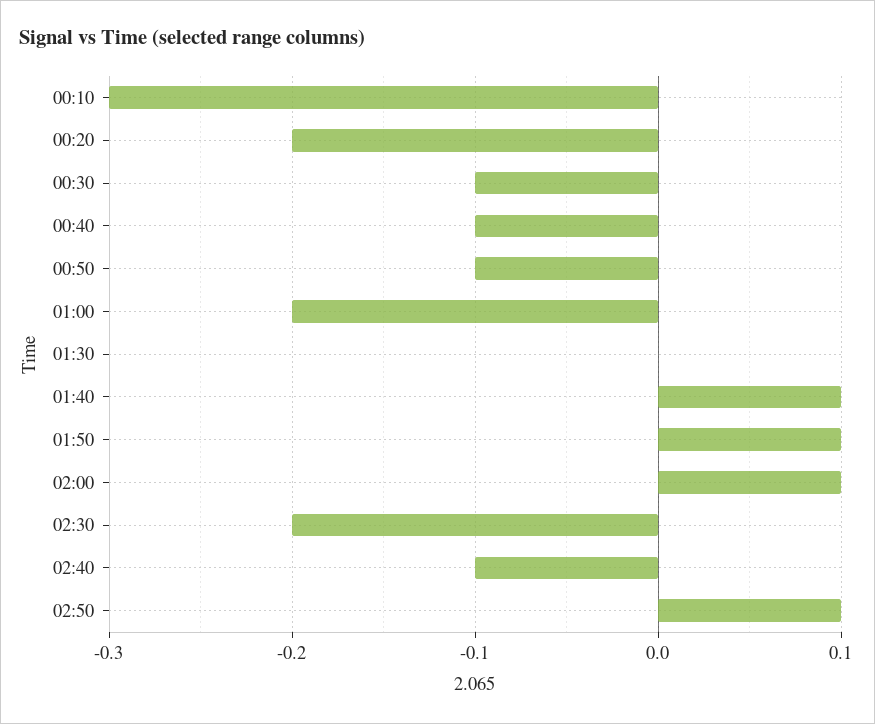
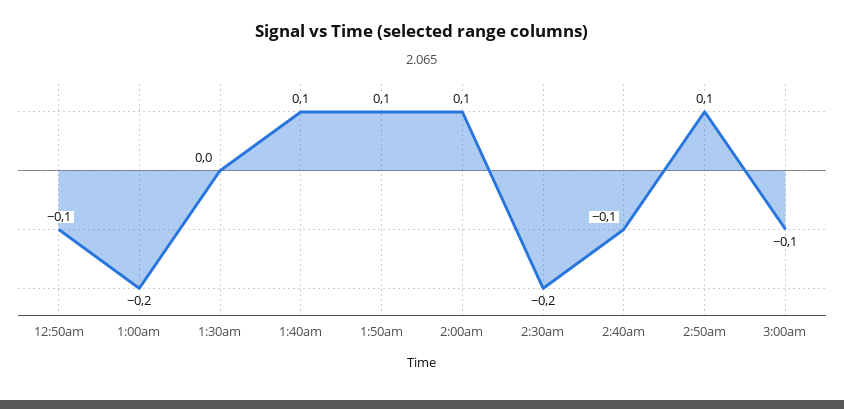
00:10: -0.3 -> none
00:20: -0.2 -> none
00:30: -0.1 -> none
00:40: -0.1 -> none
3:00am: none -> -0.1

